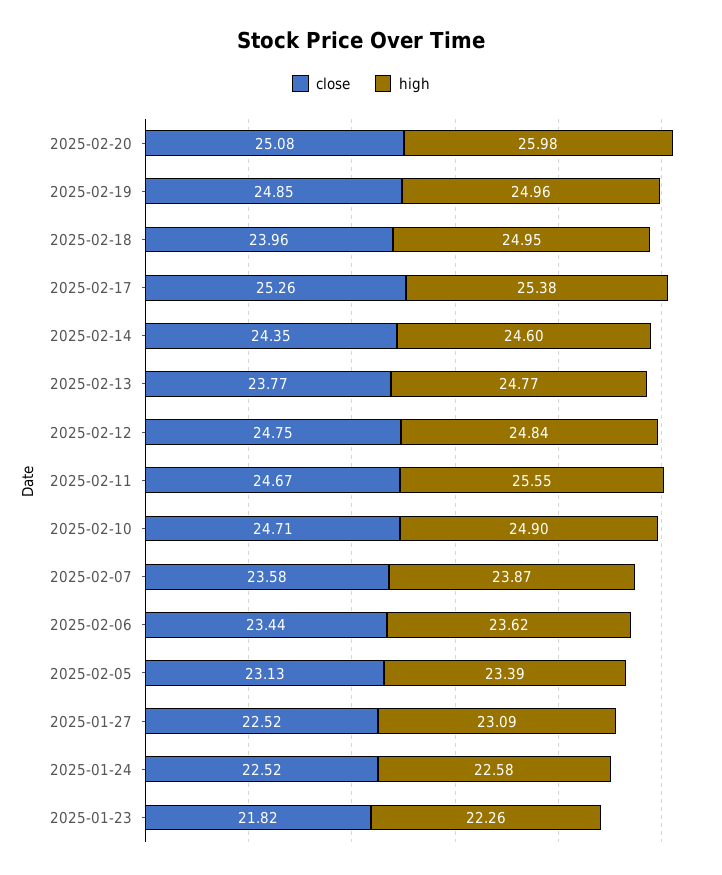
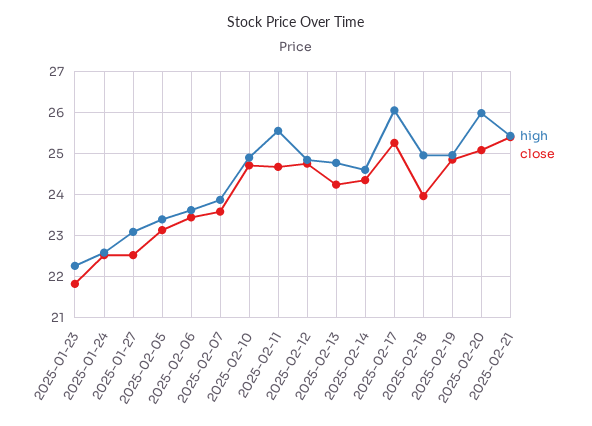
high, 2025-02-17: 25.38 -> 26
close, 2025-02-13: 23.77 -> 24.2
high, 2025-02-21: none -> 25.4
close, 2025-02-21: none -> 25.4

